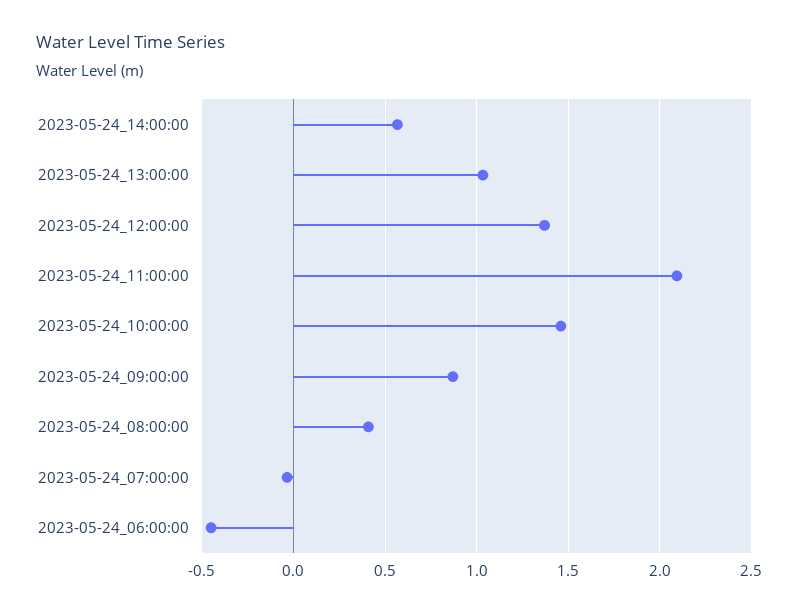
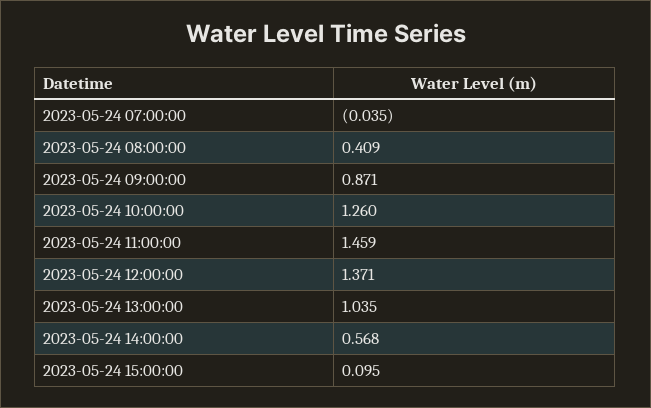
2023-05-24_11:00:00: 2.1 -> 1.459
2023-05-24_10:00:00: 1.45 -> 1.26
2023-05-24_06:00:00: -0.45 -> none
2023-05-24 15:00:00: none -> 0.095

